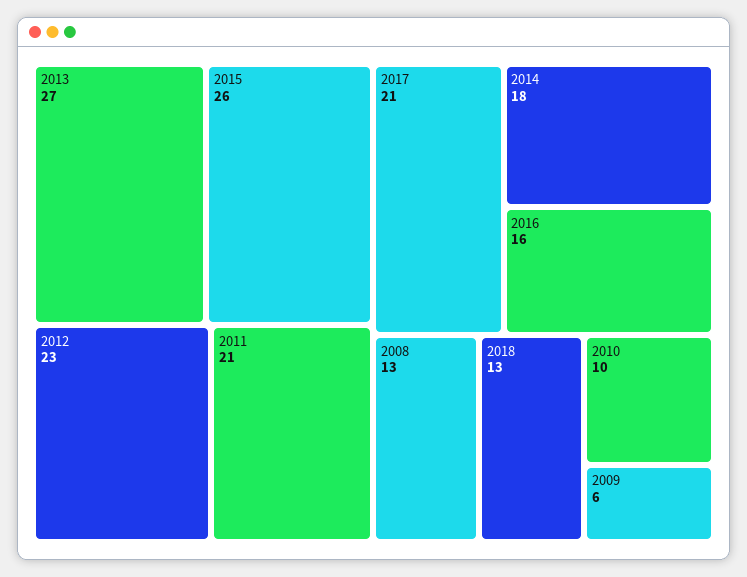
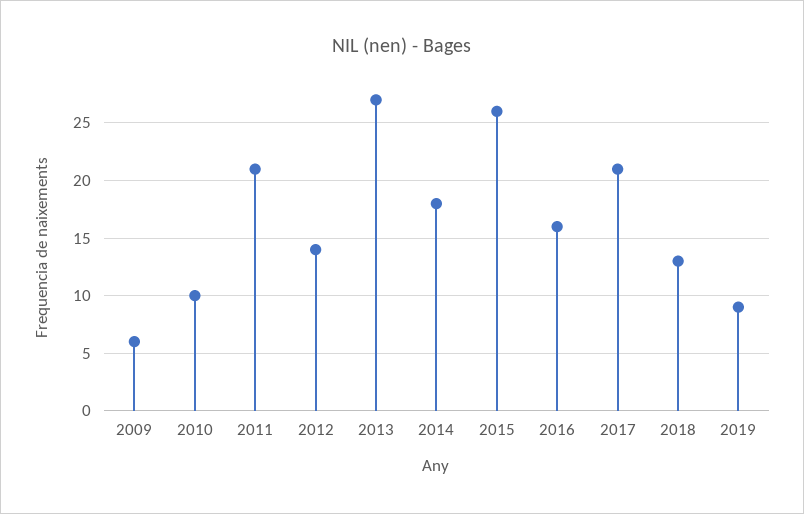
2012: 23 -> 14
2008: 13 -> none
2019: none -> 9

